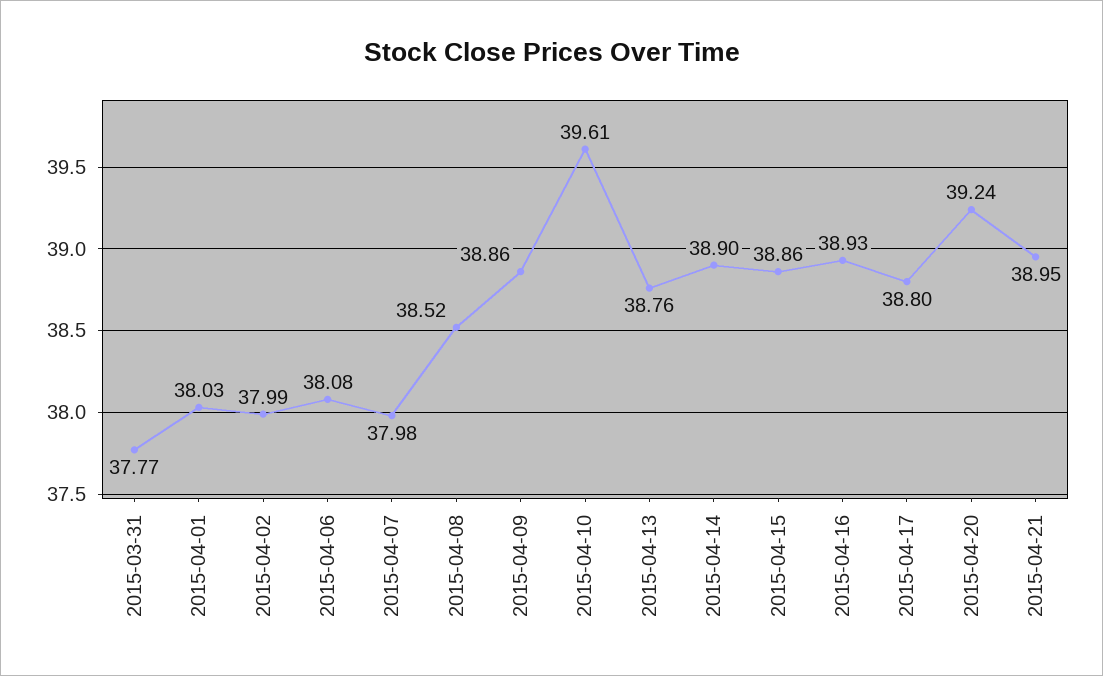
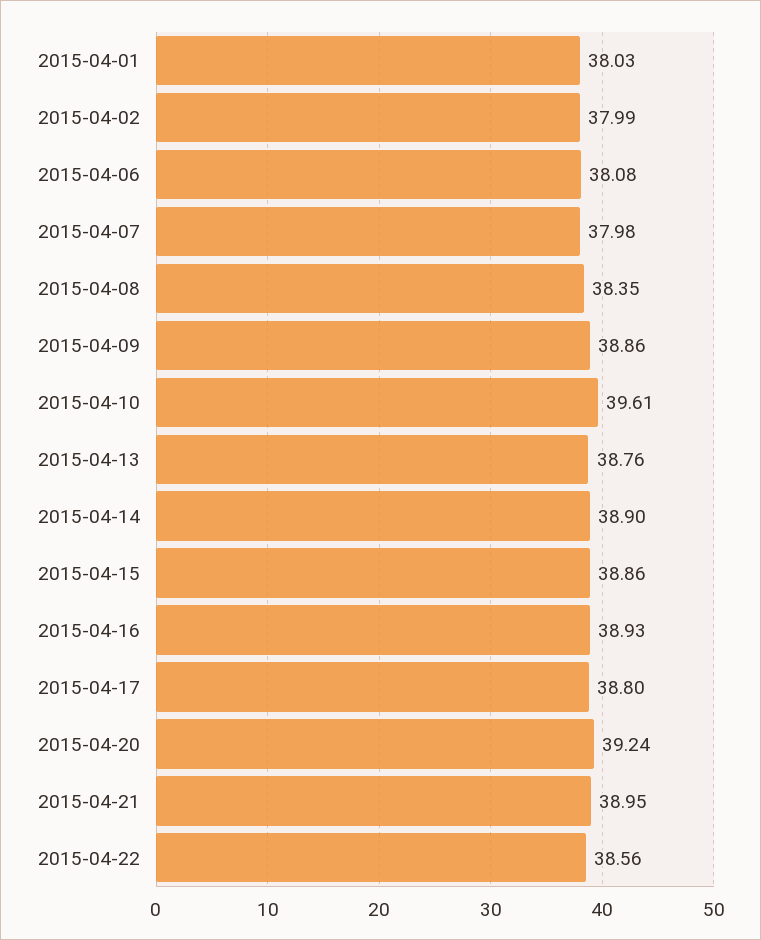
2015-03-31: 37.77 -> none
2015-04-08: 38.52 -> 38.35
2015-04-22: none -> 38.56

